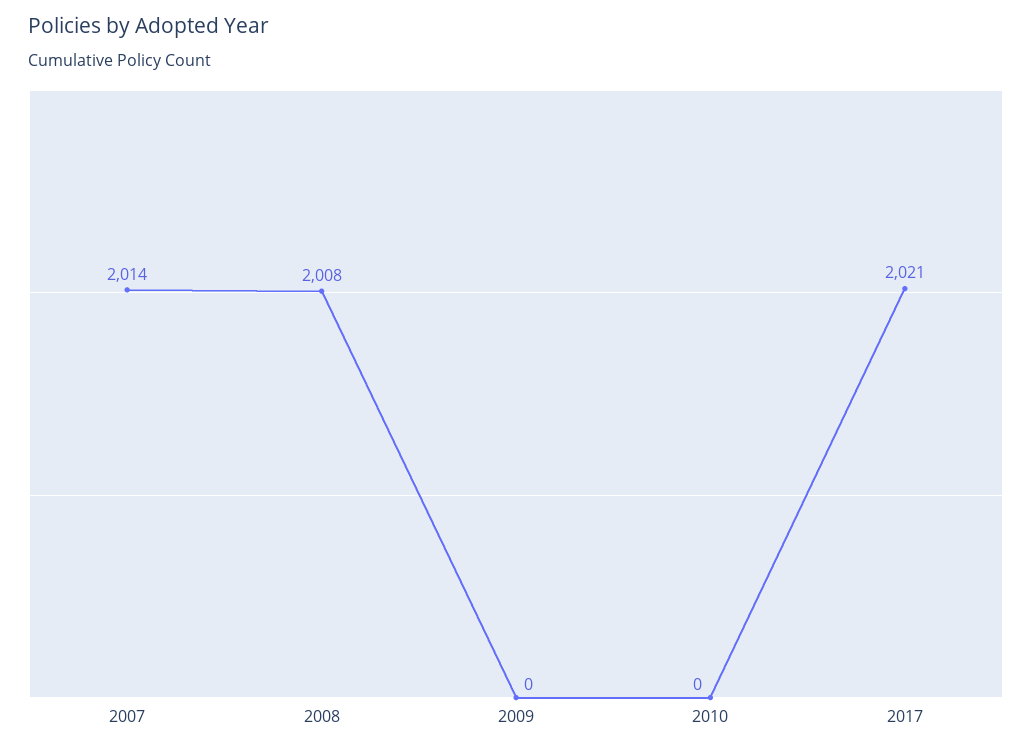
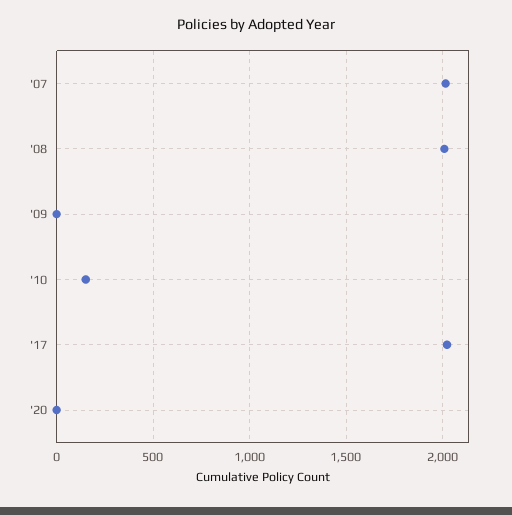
2010: 0 -> 150
'20: none -> 0

